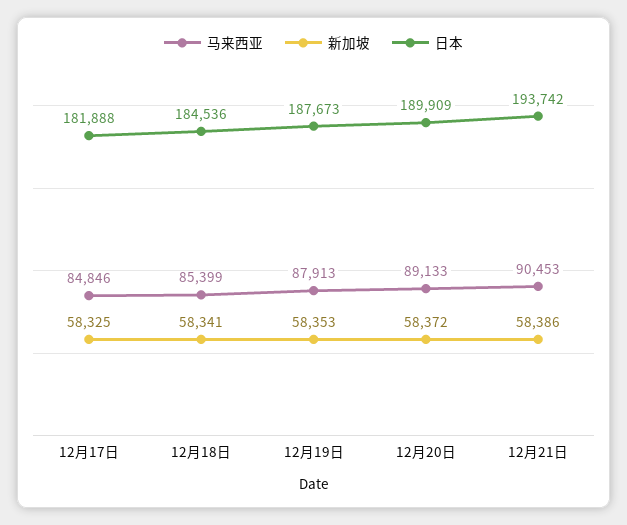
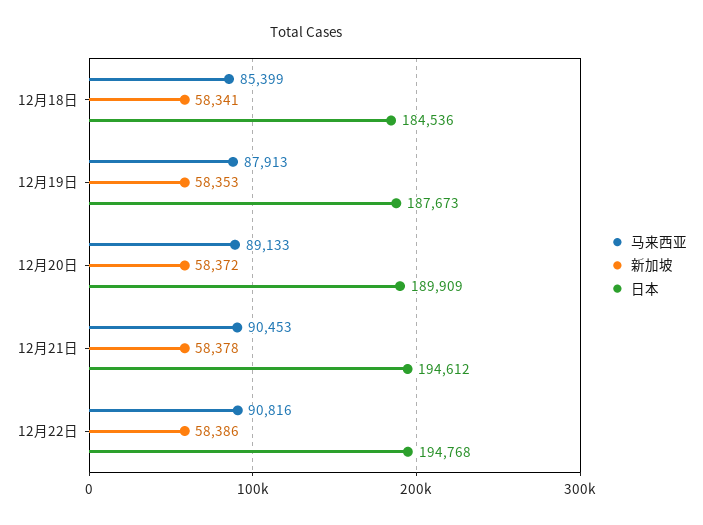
马来西亚, 12月17日: 84846 -> none
新加坡, 12月17日: 58325 -> none
日本, 12月17日: 181888 -> none
新加坡, 12月21日: 58386 -> 58378
日本, 12月21日: 193742 -> 194612
马来西亚, 12月22日: none -> 90816
新加坡, 12月22日: none -> 58386
日本, 12月22日: none -> 194768

